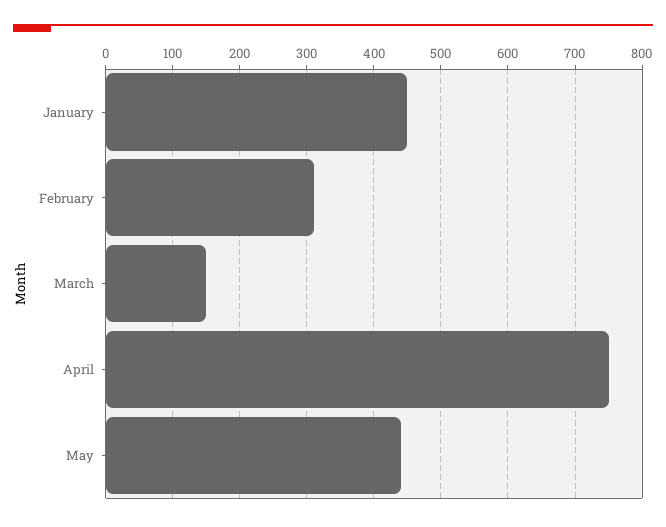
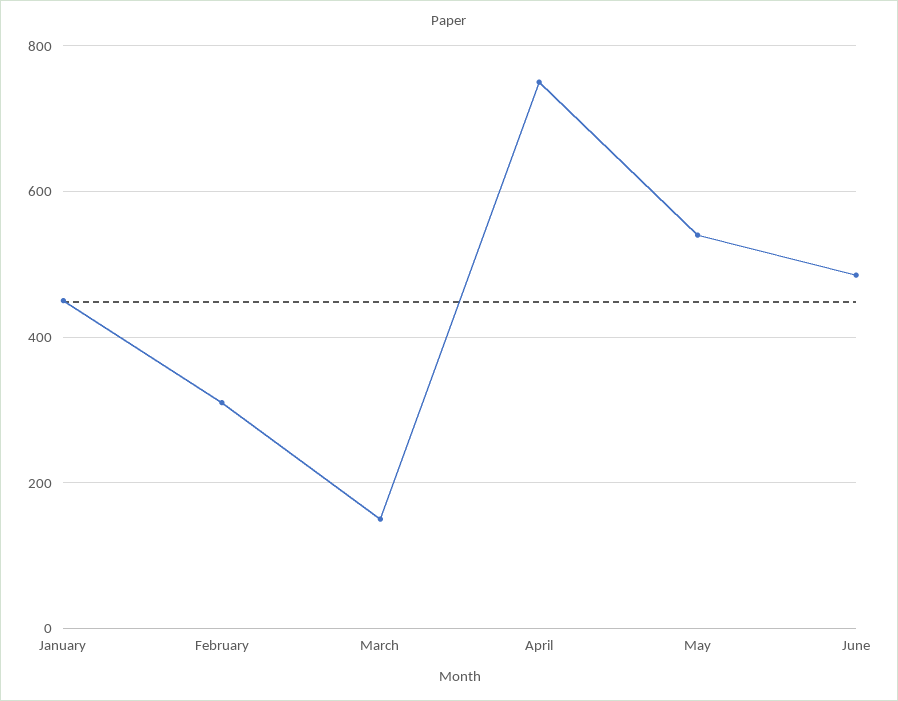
May: 440 -> 540
June: none -> 480

